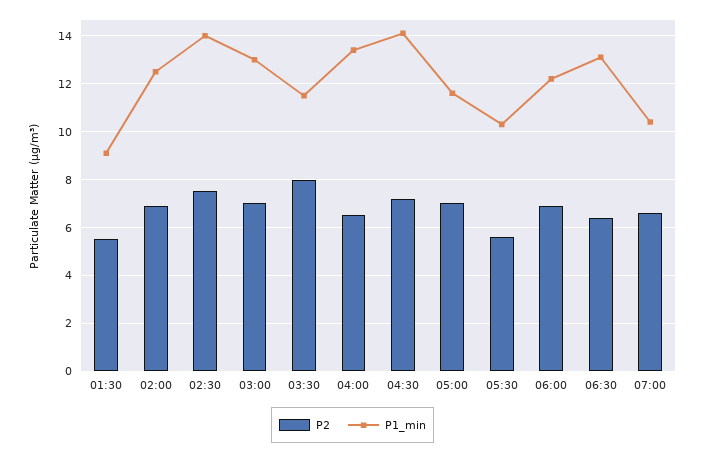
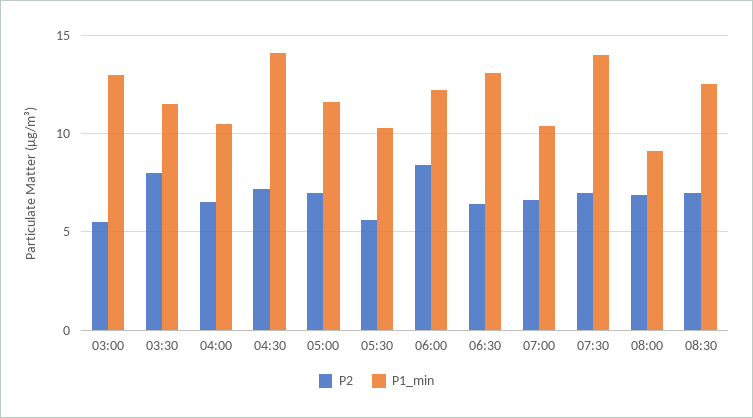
P2, 01:30: 5.5 -> none
P1_min, 01:30: 9 -> none
P2, 02:00: 7 -> none
P1_min, 02:00: 12.5 -> none
P2, 02:30: 7.5 -> none
P1_min, 02:30: 14 -> none
P2, 03:00: 7 -> 5.5
P1_min, 04:00: 13.5 -> 10.5
P2, 06:00: 7 -> 8.5
P2, 07:30: none -> 7
P1_min, 07:30: none -> 14
P2, 08:00: none -> 7
P1_min, 08:00: none -> 9
P2, 08:30: none -> 7
P1_min, 08:30: none -> 12.5

